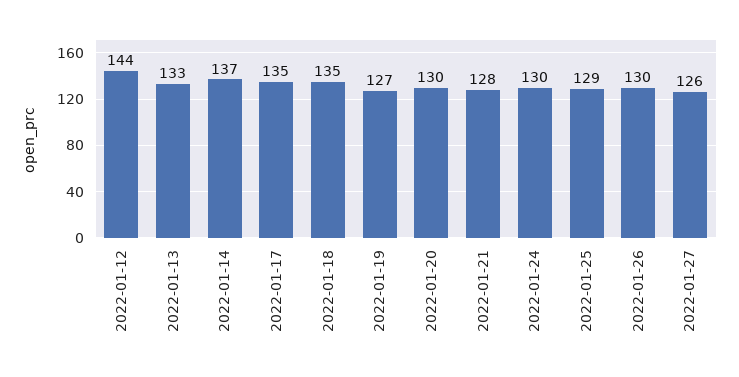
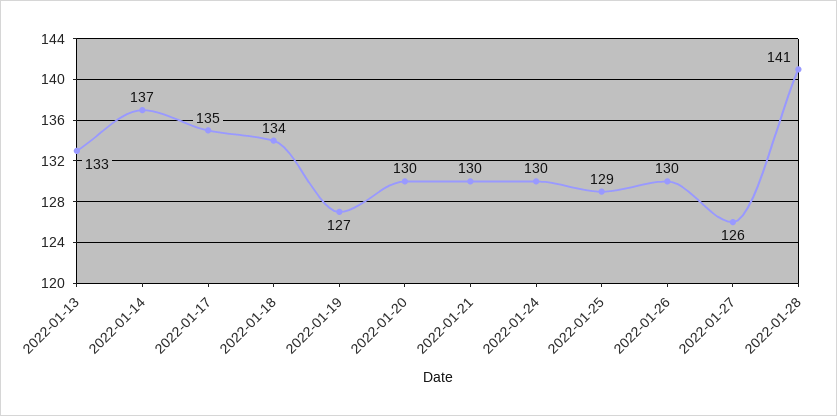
2022-01-12: 144 -> none
2022-01-18: 135 -> 134
2022-01-21: 128 -> 130
2022-01-28: none -> 141

